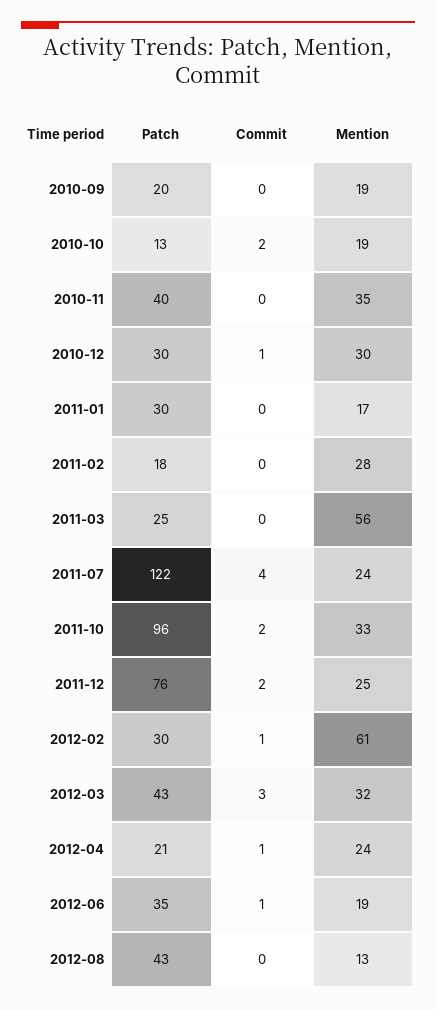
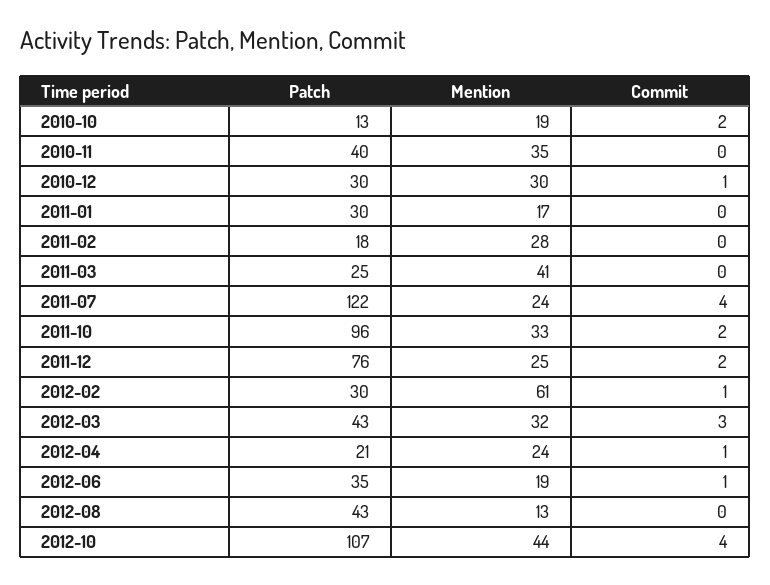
Patch, 2010-09: 20 -> none
Commit, 2010-09: 0 -> none
Mention, 2010-09: 19 -> none
Mention, 2011-03: 56 -> 41
Patch, 2012-10: none -> 107
Mention, 2012-10: none -> 44
Commit, 2012-10: none -> 4

